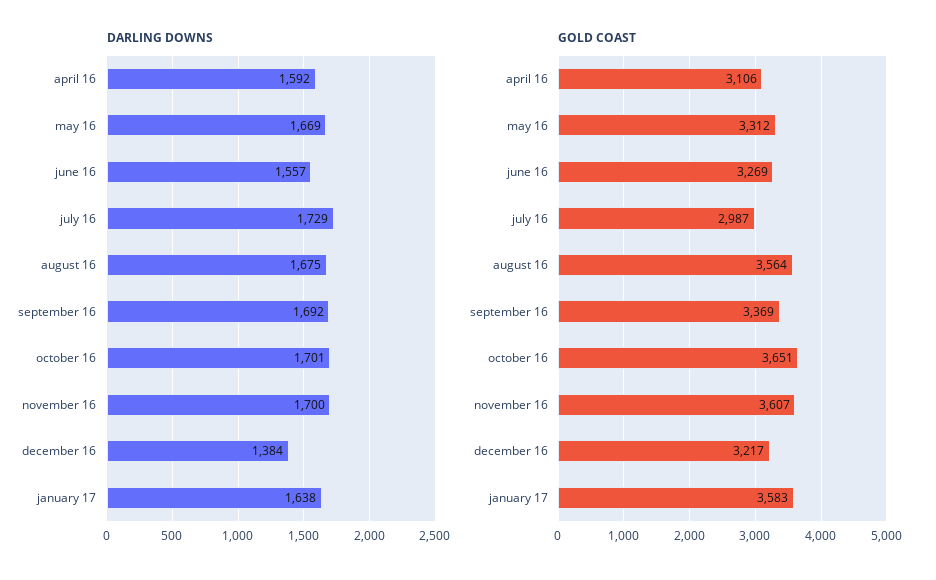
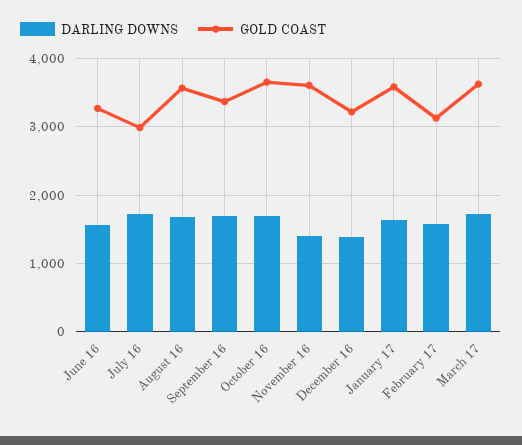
DARLING DOWNS, april 16: 1592 -> none
DARLING DOWNS, may 16: 1669 -> none
DARLING DOWNS, november 16: 1700 -> 1400
GOLD COAST, april 16: 3106 -> none
GOLD COAST, may 16: 3312 -> none
DARLING DOWNS, February 17: none -> 1600
GOLD COAST, February 17: none -> 3100
DARLING DOWNS, March 17: none -> 1700
GOLD COAST, March 17: none -> 3600

